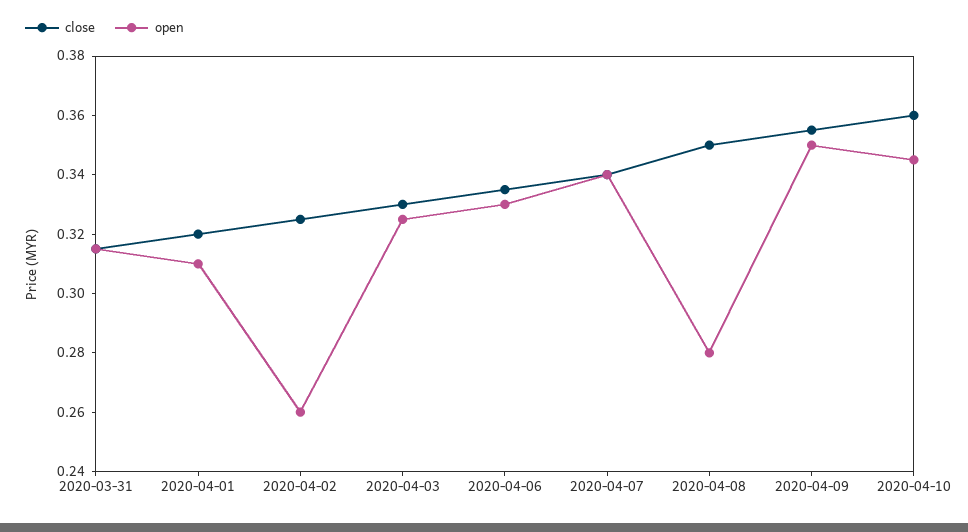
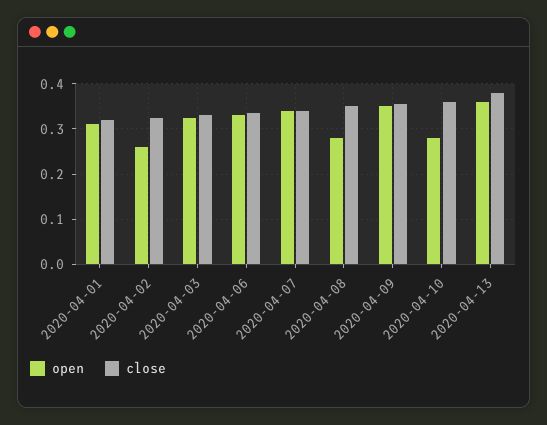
close, 2020-03-31: 0.315 -> none
open, 2020-03-31: 0.315 -> none
open, 2020-04-10: 0.345 -> 0.28
open, 2020-04-13: none -> 0.36
close, 2020-04-13: none -> 0.38

